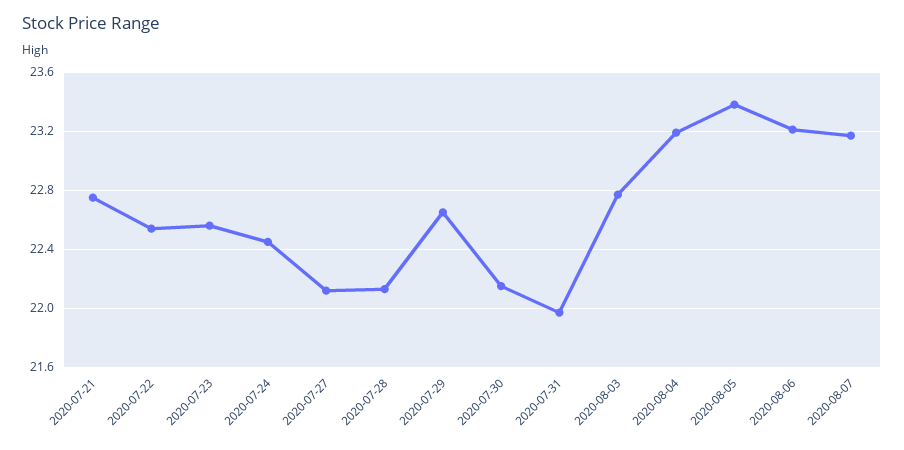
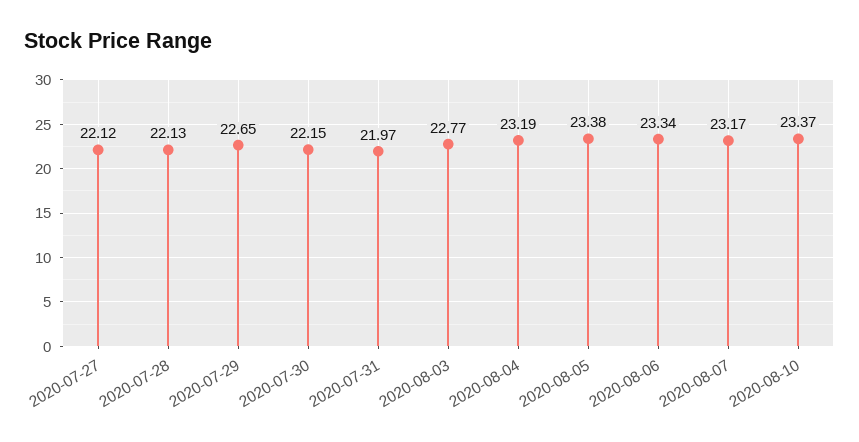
2020-07-21: 22.75 -> none
2020-07-22: 22.55 -> none
2020-07-23: 22.55 -> none
2020-07-24: 22.45 -> none
2020-08-06: 23.2 -> 23.34
2020-08-10: none -> 23.37

